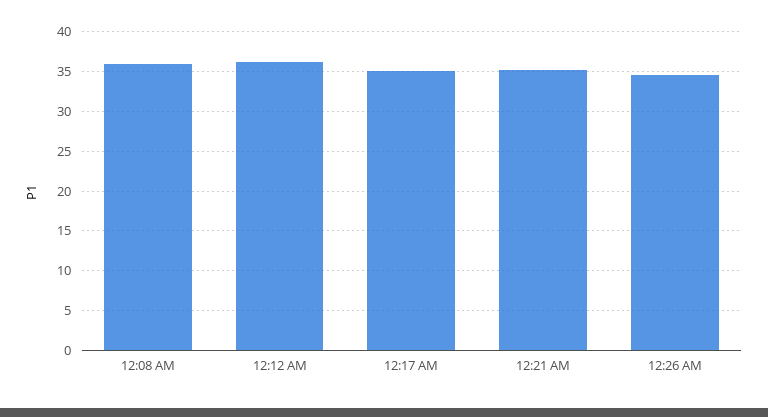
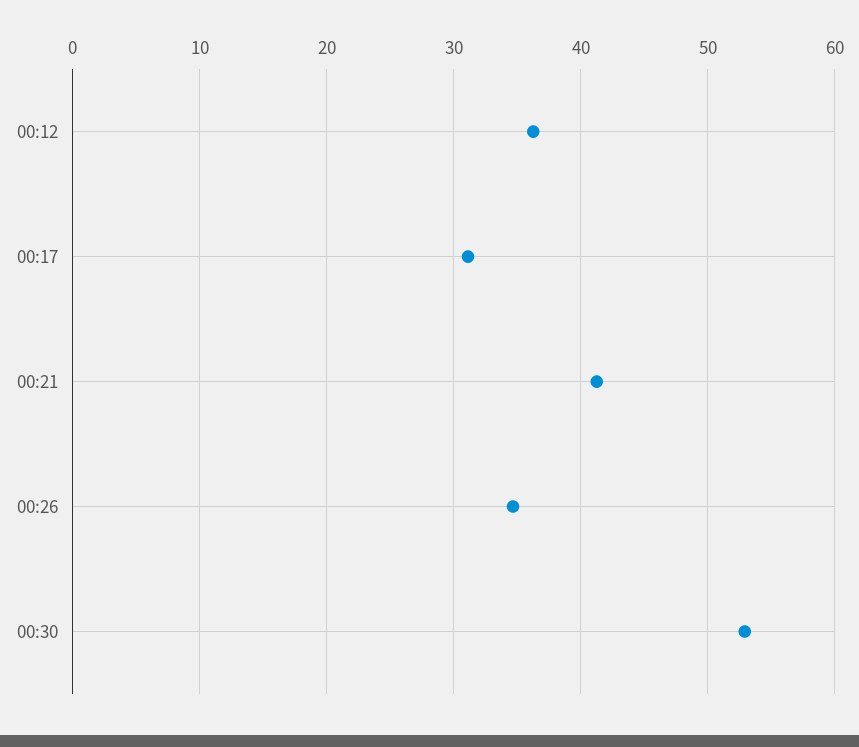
12:08 AM: 36 -> none
12:17 AM: 35 -> 31
12:21 AM: 35 -> 41
00:30: none -> 53

